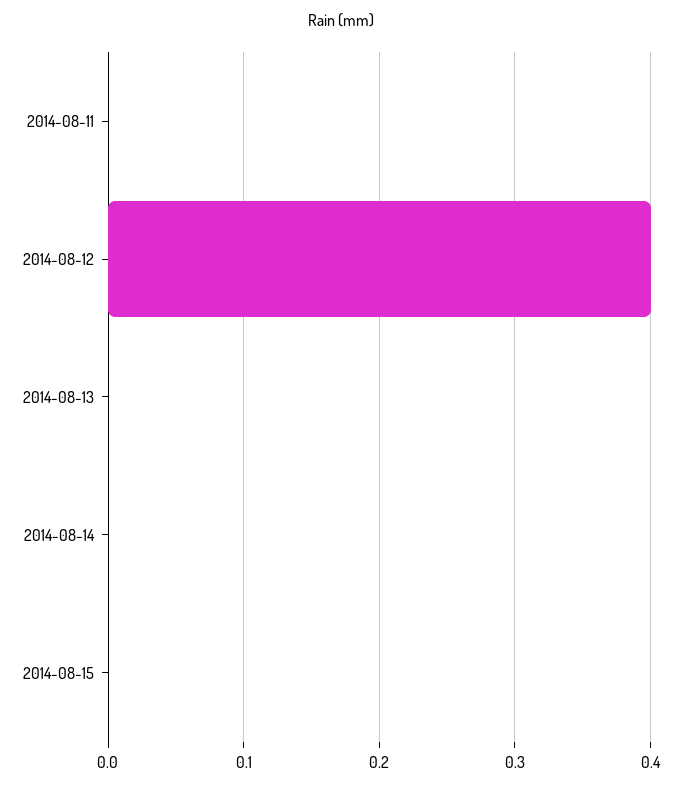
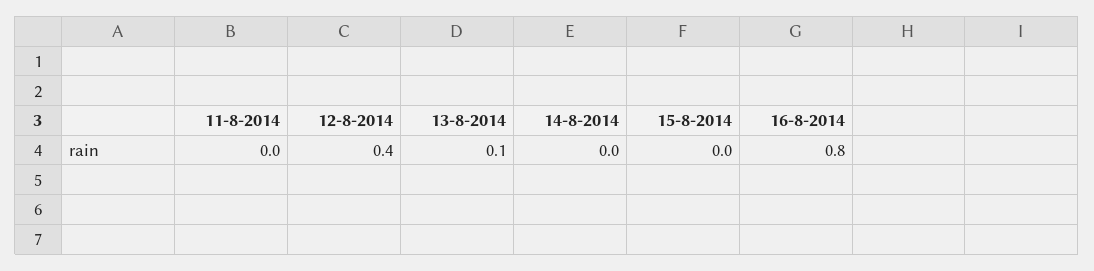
2014-08-13: 0 -> 0.1
16-8-2014: none -> 0.8

